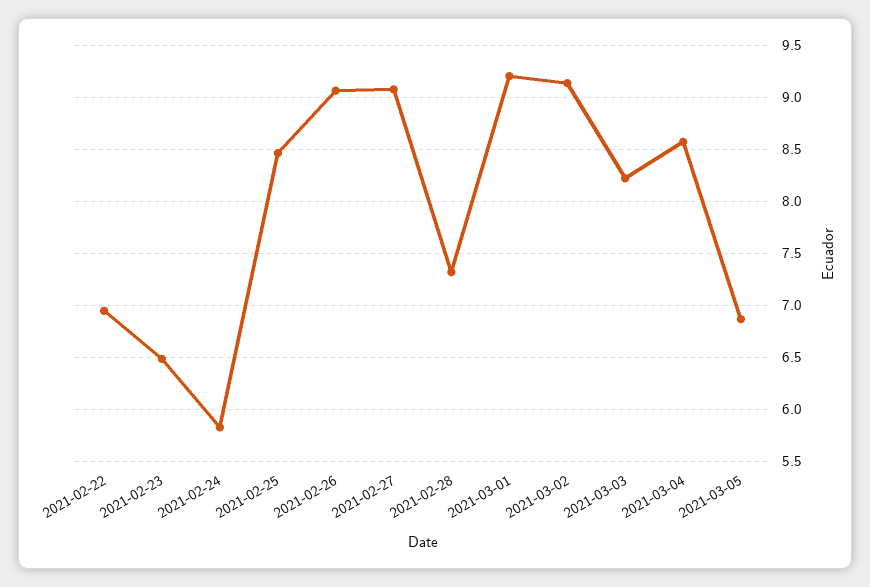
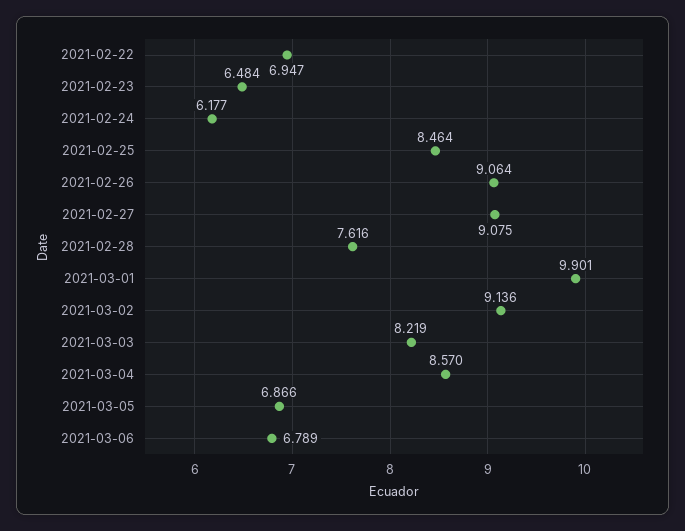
2021-02-24: 5.8 -> 6.177
2021-02-28: 7.3 -> 7.616
2021-03-01: 9.2 -> 9.901
2021-03-06: none -> 6.789

